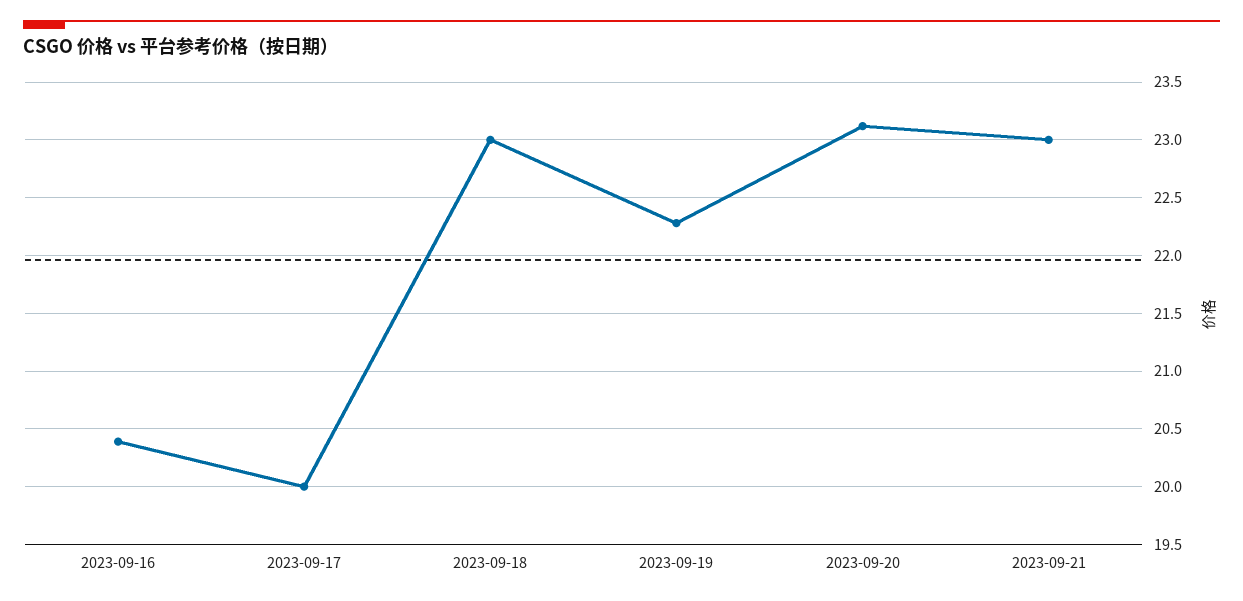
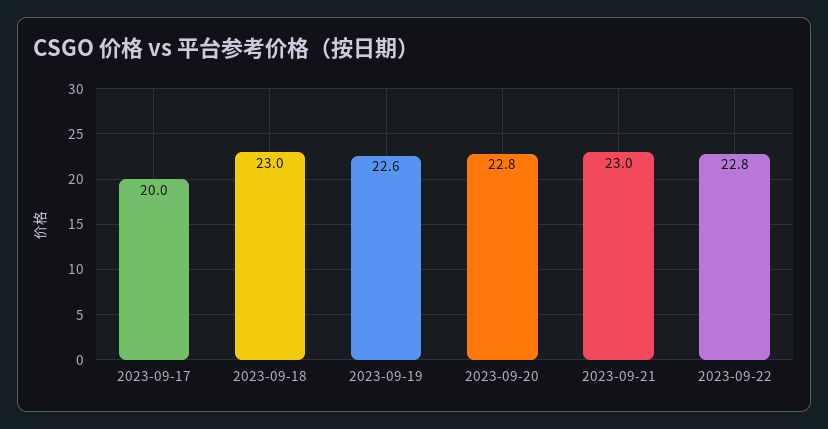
2023-09-16: 20.4 -> none
2023-09-19: 22.3 -> 22.6
2023-09-20: 23.1 -> 22.8
2023-09-22: none -> 22.8

